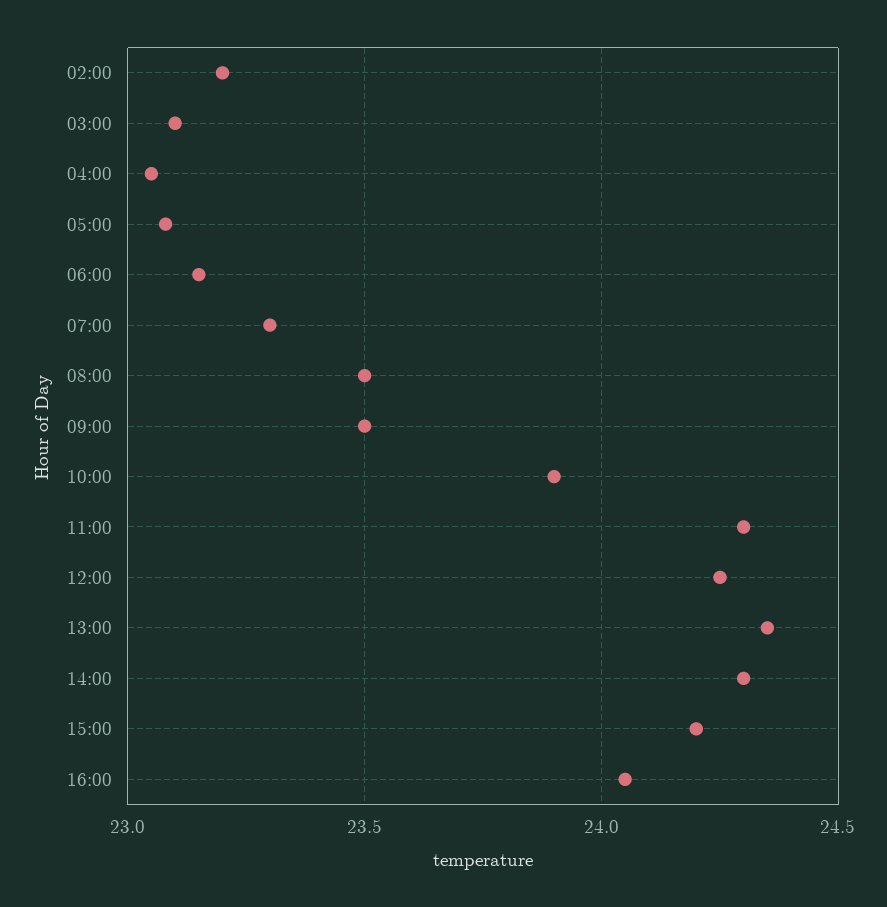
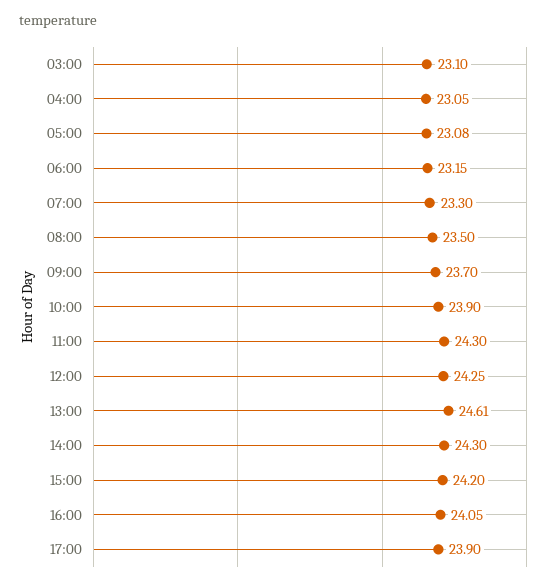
02:00: 23.2 -> none
09:00: 23.5 -> 23.7
13:00: 24.35 -> 24.61
17:00: none -> 23.9

